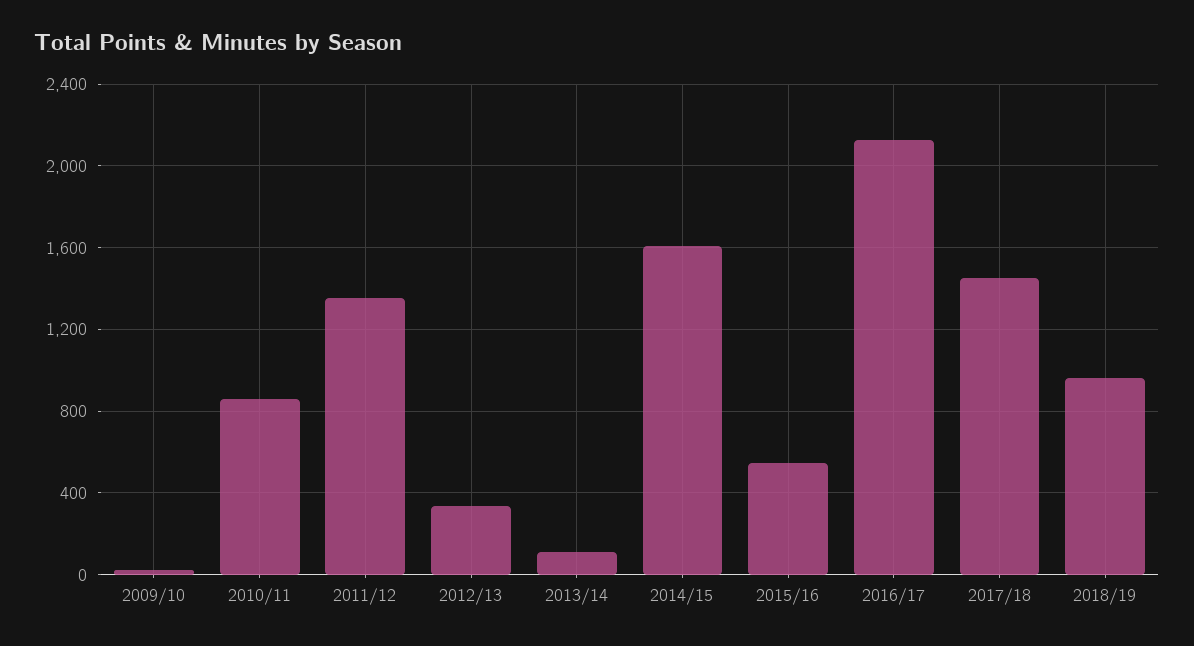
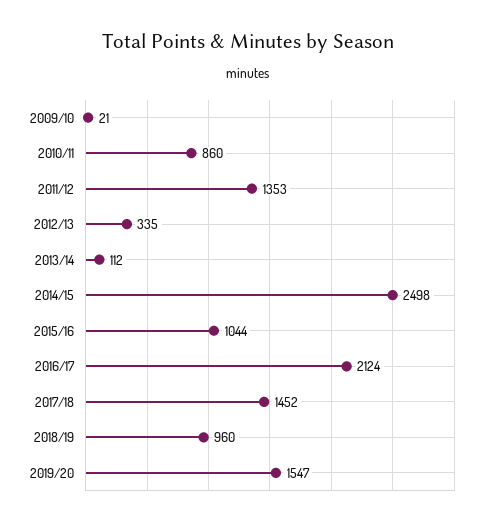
2014/15: 1600 -> 2498
2015/16: 550 -> 1044
2019/20: none -> 1547

